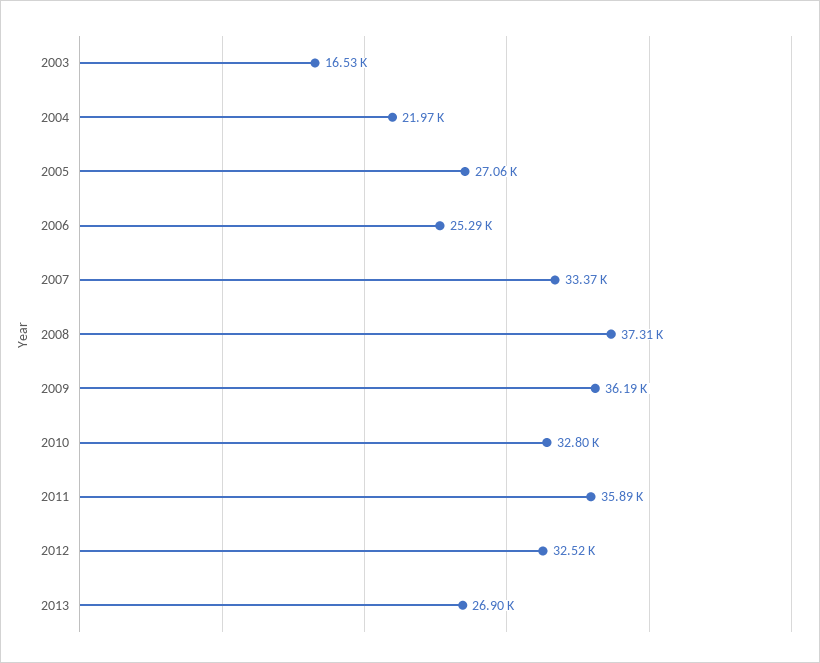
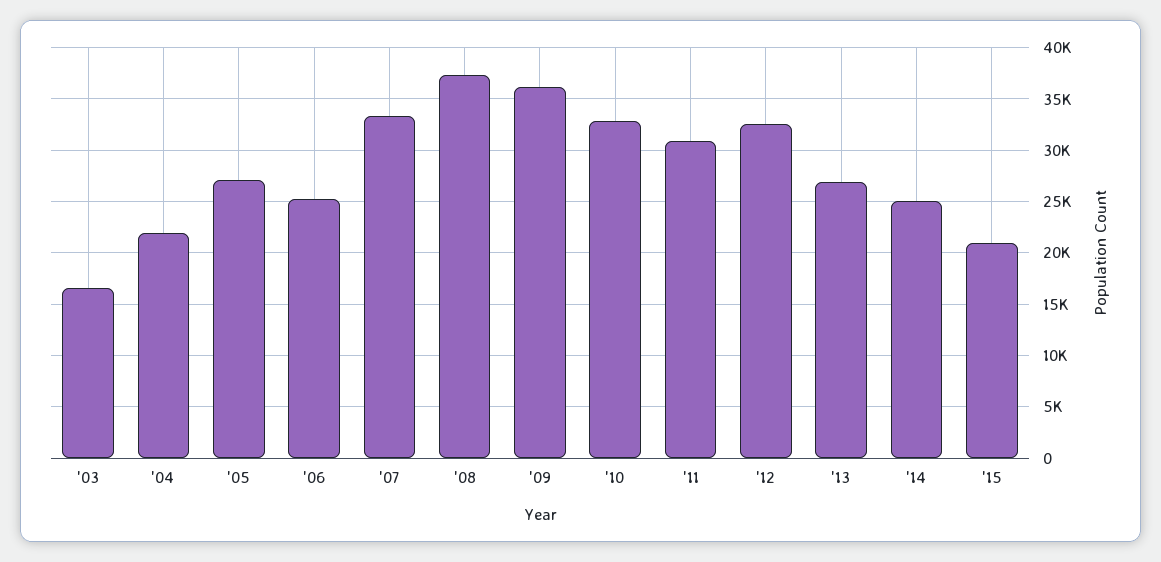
2011: 35890 -> 31000
'14: none -> 25000
'15: none -> 21000

